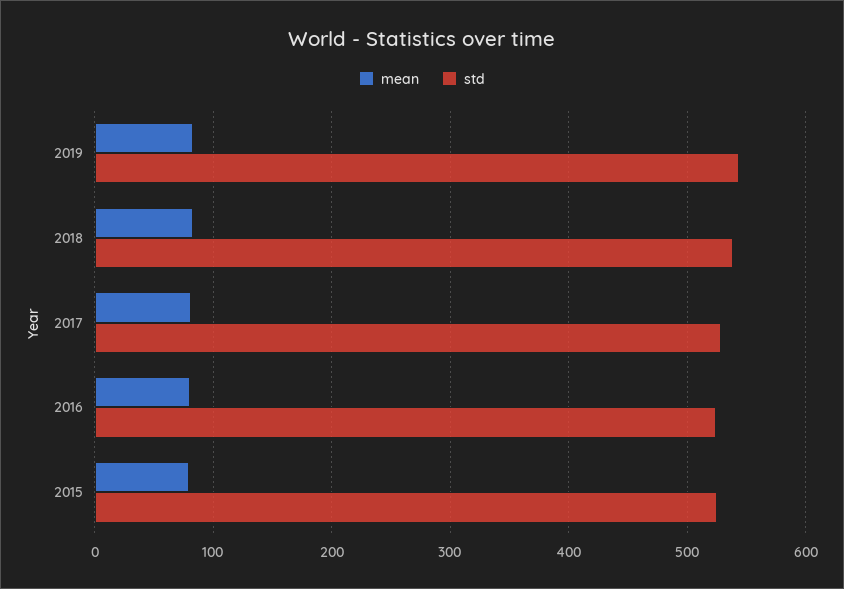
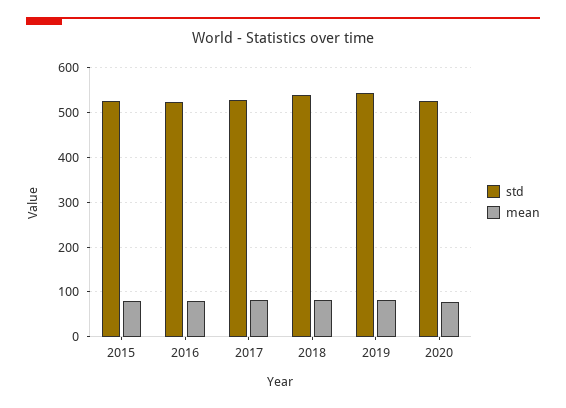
std, 2020: none -> 520
mean, 2020: none -> 80

